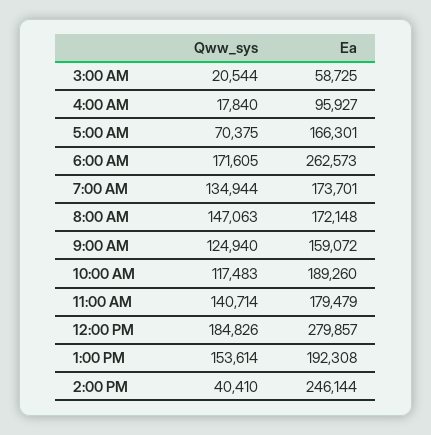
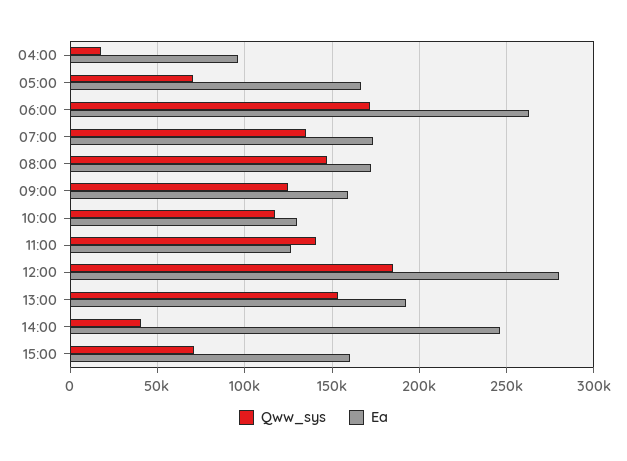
Qww_sys, 3:00 AM: 20544 -> none
Ea, 3:00 AM: 58725 -> none
Ea, 10:00 AM: 189260 -> 130000
Ea, 11:00 AM: 179479 -> 125000
Qww_sys, 15:00: none -> 70000
Ea, 15:00: none -> 160000

